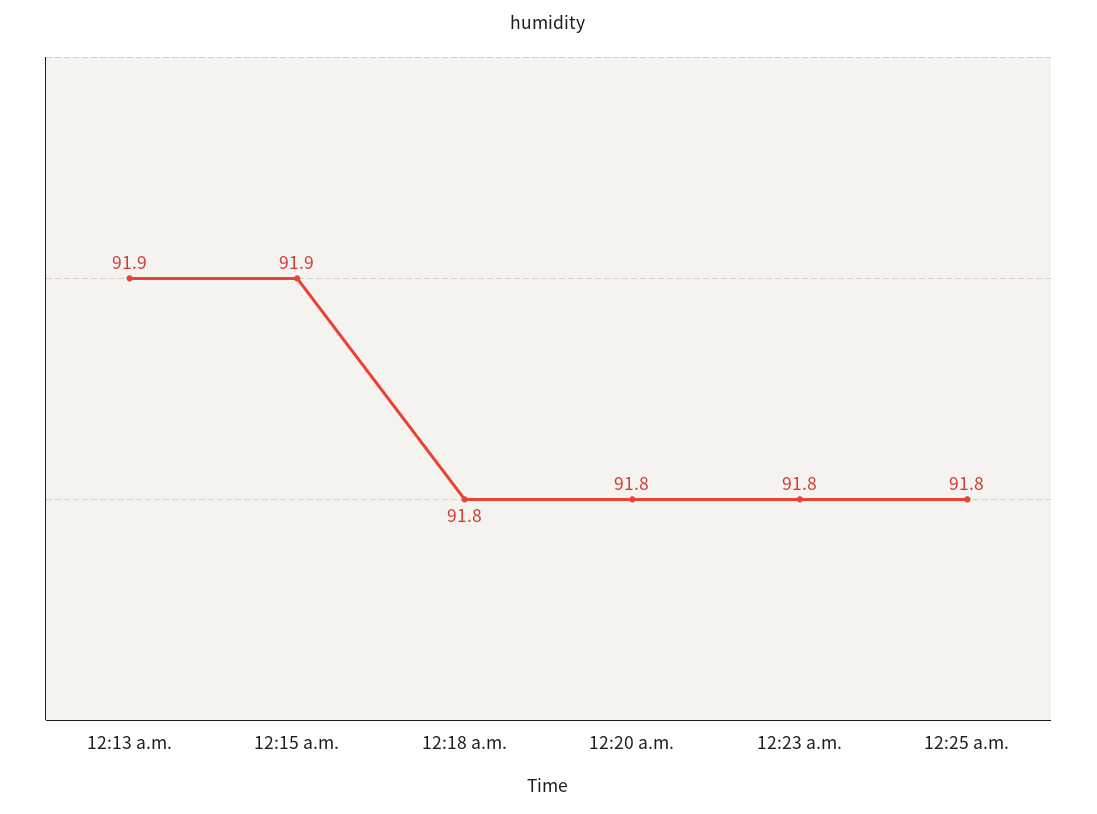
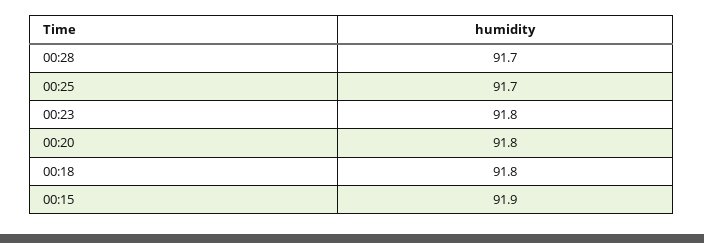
12:13 a.m.: 91.9 -> none
12:25 a.m.: 91.8 -> 91.7
00:28: none -> 91.7

